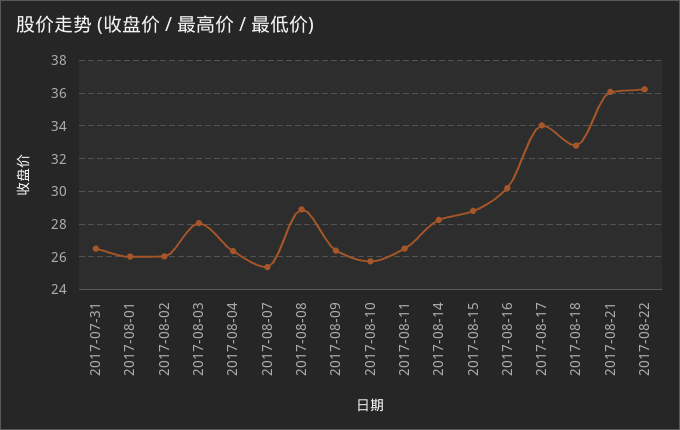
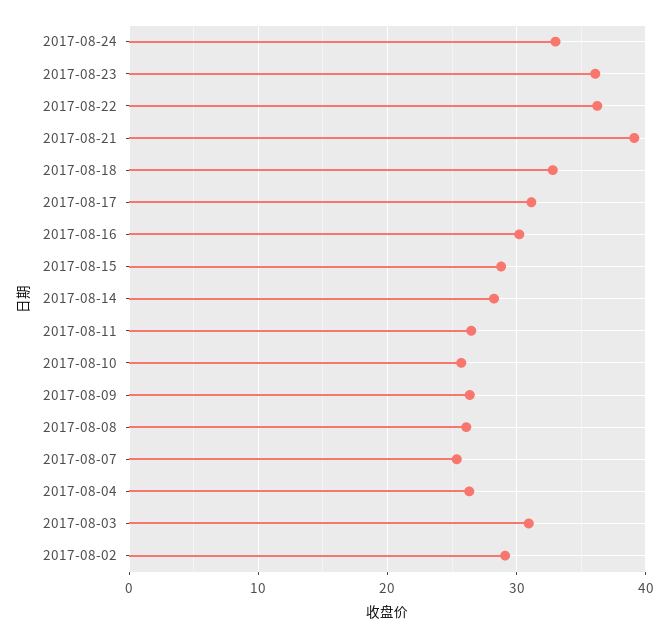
2017-07-31: 26.5 -> none
2017-08-01: 26 -> none
2017-08-02: 26 -> 29
2017-08-03: 28 -> 31
2017-08-08: 29 -> 26
2017-08-17: 34 -> 31
2017-08-21: 36 -> 39
2017-08-24: none -> 33
2017-08-23: none -> 36

